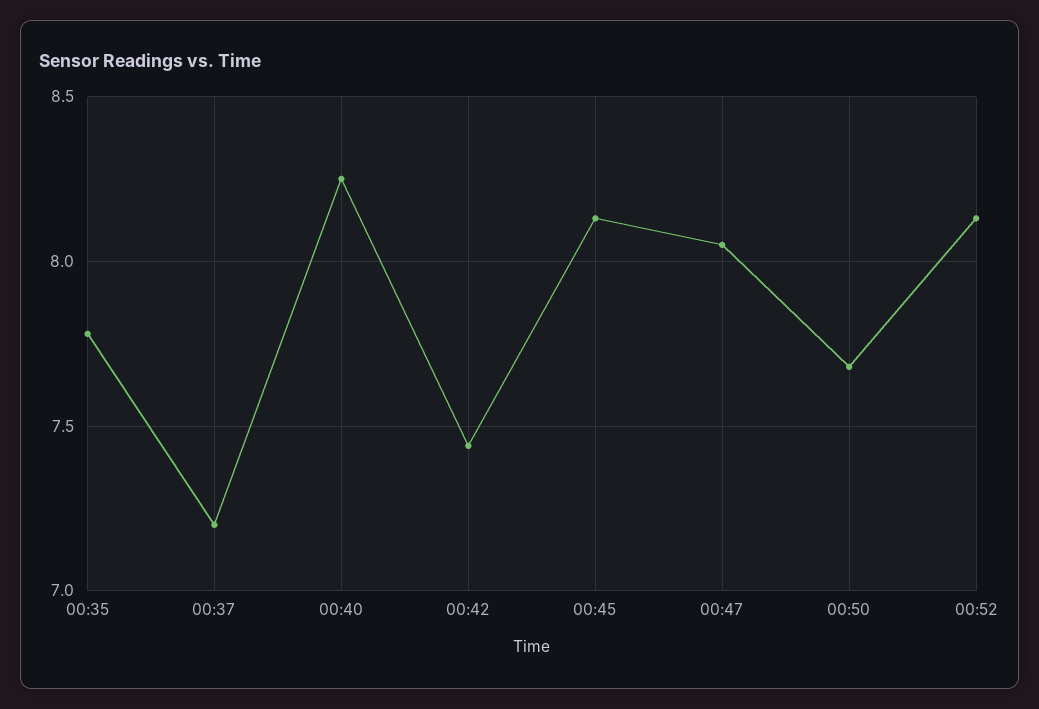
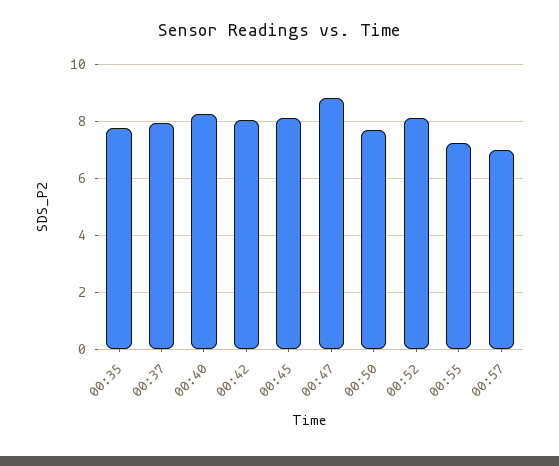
00:37: 7.2 -> 8
00:42: 7.45 -> 8
00:47: 8.05 -> 8.75
00:55: none -> 7.25
00:57: none -> 7

